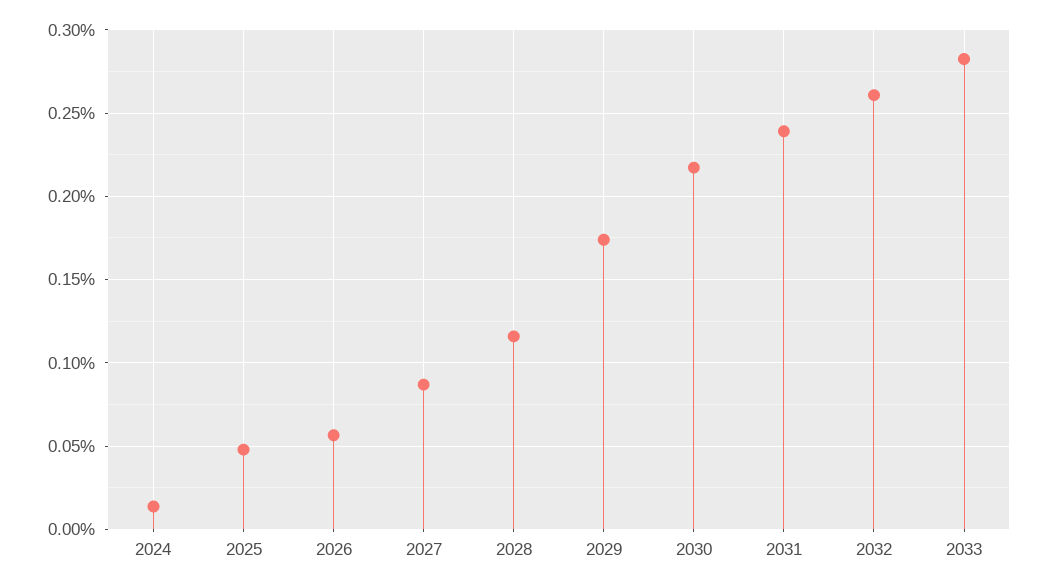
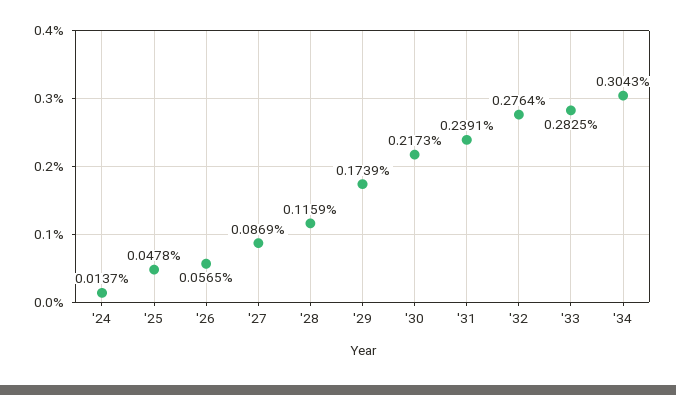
2032: 0.26 -> 0.2764
'34: none -> 0.3043

